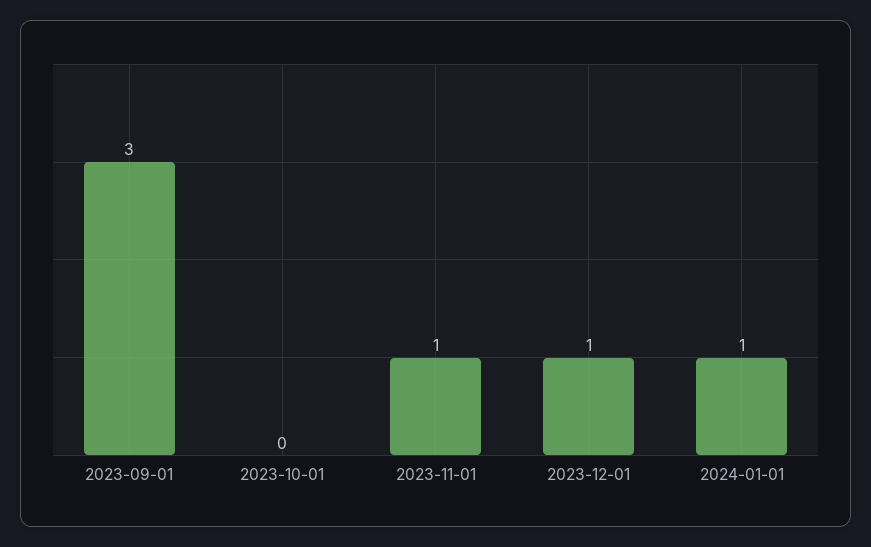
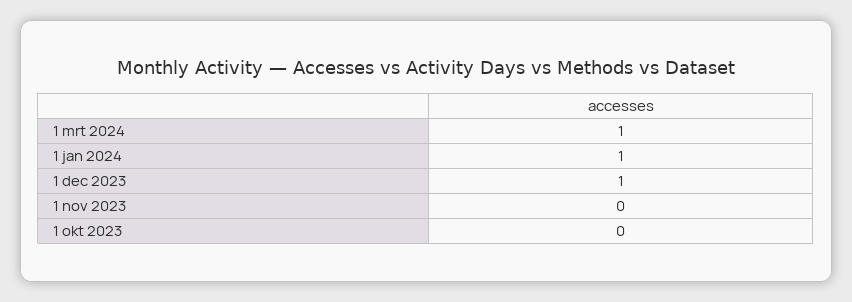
2023-09-01: 3 -> none
2023-11-01: 1 -> 0
1 mrt 2024: none -> 1

